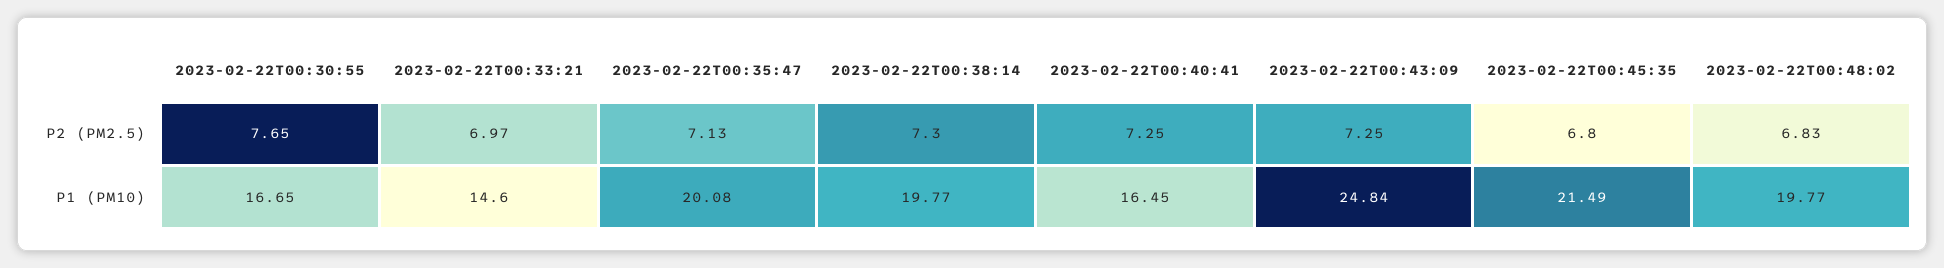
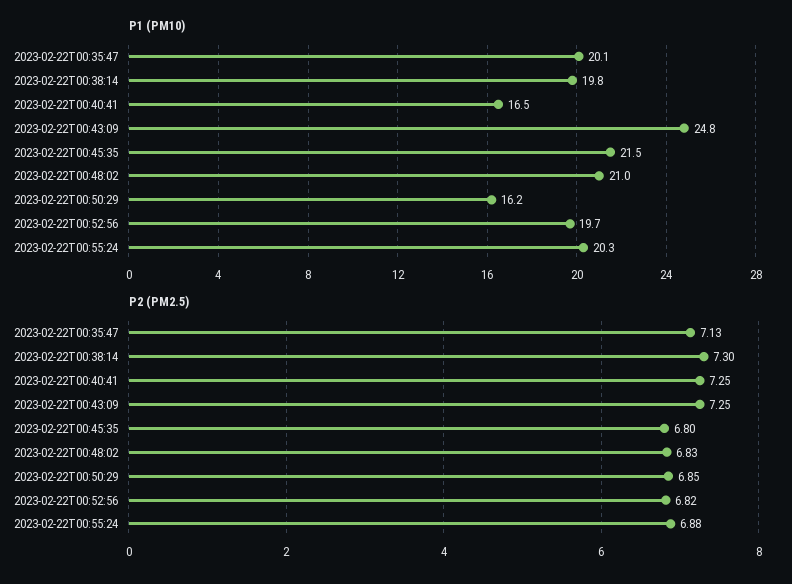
P2 (PM2.5), 2023-02-22T00:30:55: 7.65 -> none
P2 (PM2.5), 2023-02-22T00:33:21: 6.97 -> none
P1 (PM10), 2023-02-22T00:30:55: 16.65 -> none
P1 (PM10), 2023-02-22T00:33:21: 14.6 -> none
P1 (PM10), 2023-02-22T00:48:02: 19.77 -> 21
P1 (PM10), 2023-02-22T00:50:29: none -> 16.2
P1 (PM10), 2023-02-22T00:52:56: none -> 19.7
P1 (PM10), 2023-02-22T00:55:24: none -> 20.3
P2 (PM2.5), 2023-02-22T00:50:29: none -> 6.85
P2 (PM2.5), 2023-02-22T00:52:56: none -> 6.82
P2 (PM2.5), 2023-02-22T00:55:24: none -> 6.88

